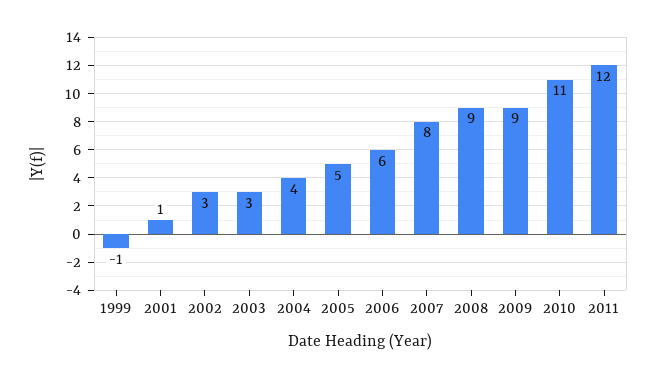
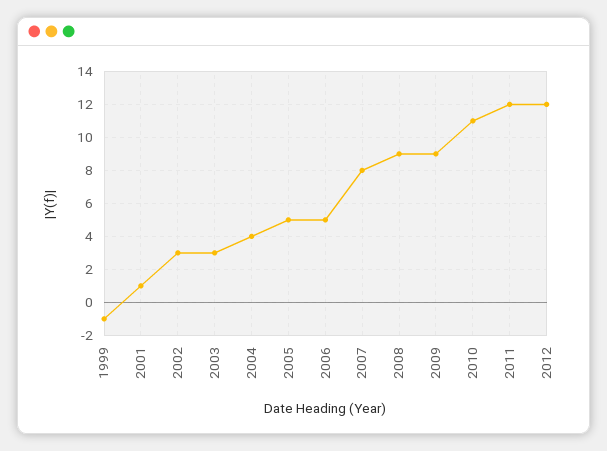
2006: 6 -> 5
2012: none -> 12

